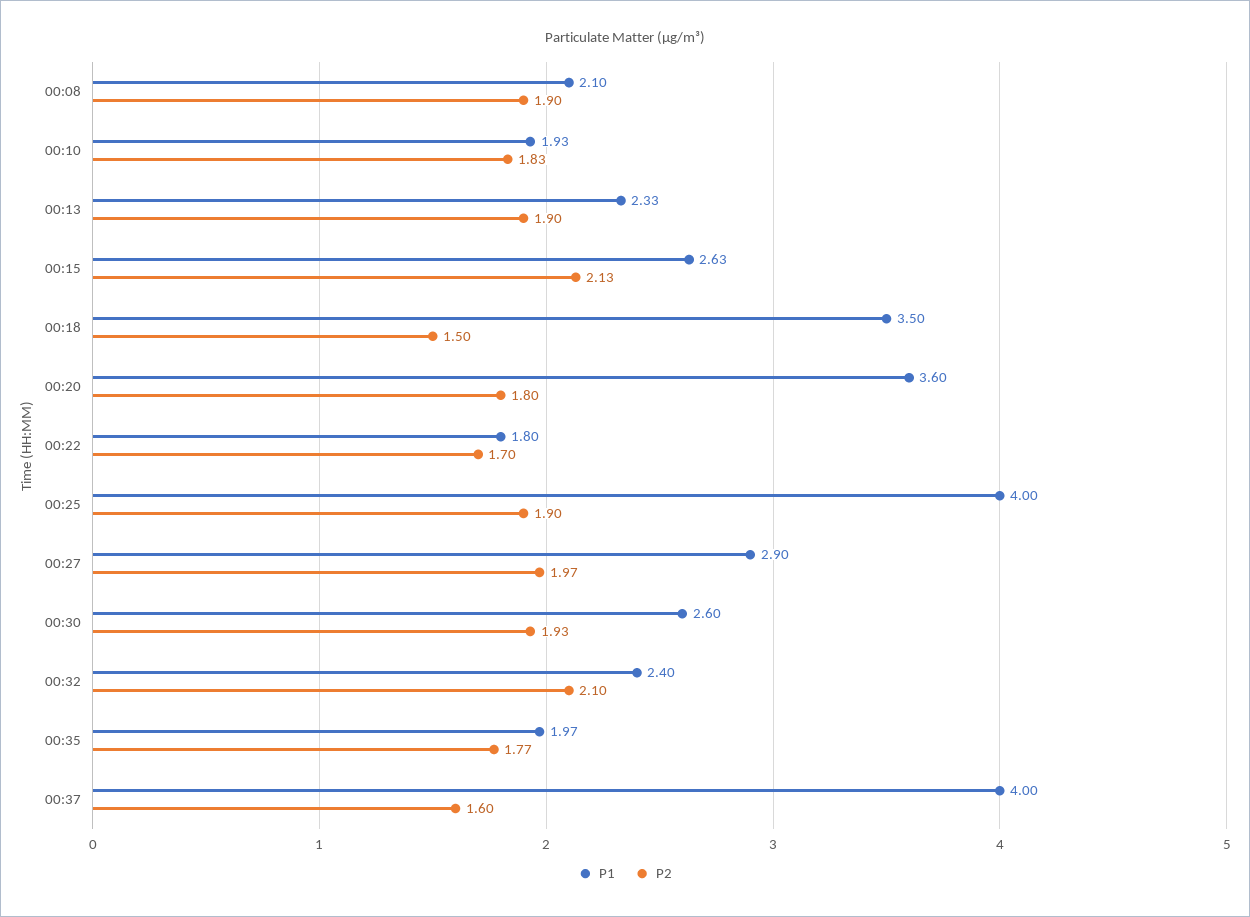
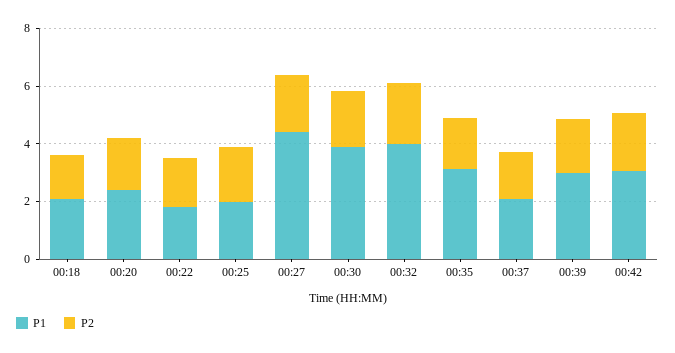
P1, 00:08: 2.1 -> none
P2, 00:08: 1.9 -> none
P1, 00:10: 1.93 -> none
P2, 00:10: 1.83 -> none
P1, 00:13: 2.33 -> none
P2, 00:13: 1.9 -> none
P1, 00:15: 2.63 -> none
P2, 00:15: 2.13 -> none
P1, 00:18: 3.5 -> 2
P1, 00:20: 3.6 -> 2.5
P1, 00:25: 4 -> 2
P1, 00:27: 2.9 -> 4.5
P1, 00:30: 2.6 -> 4
P1, 00:32: 2.4 -> 4
P1, 00:35: 1.97 -> 3
P1, 00:37: 4 -> 2
P1, 00:39: none -> 3
P2, 00:39: none -> 2
P1, 00:42: none -> 3
P2, 00:42: none -> 2

